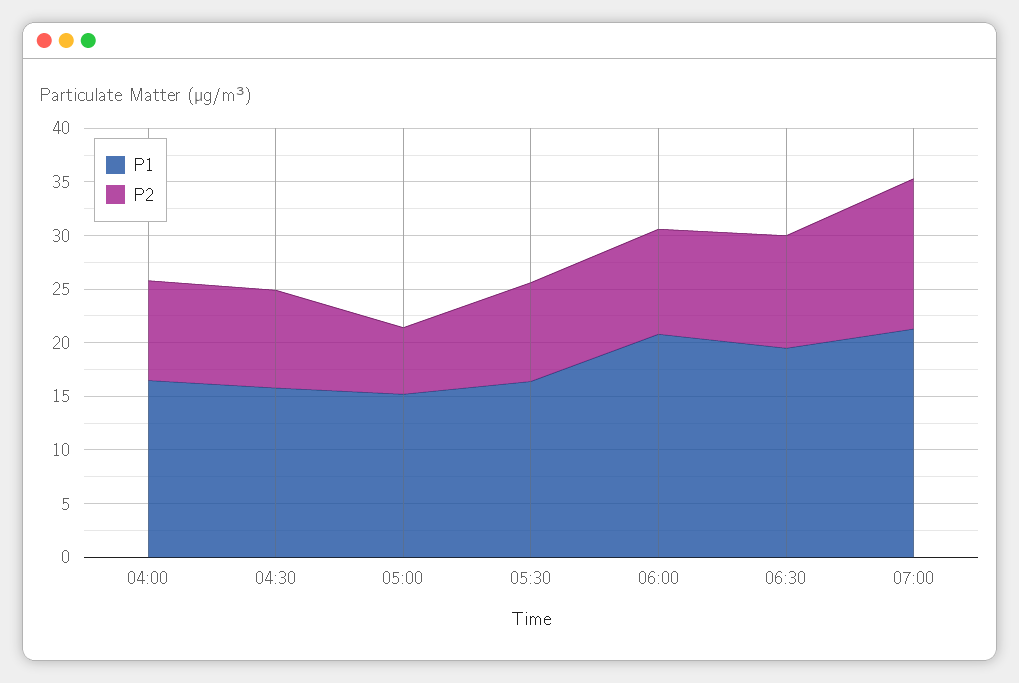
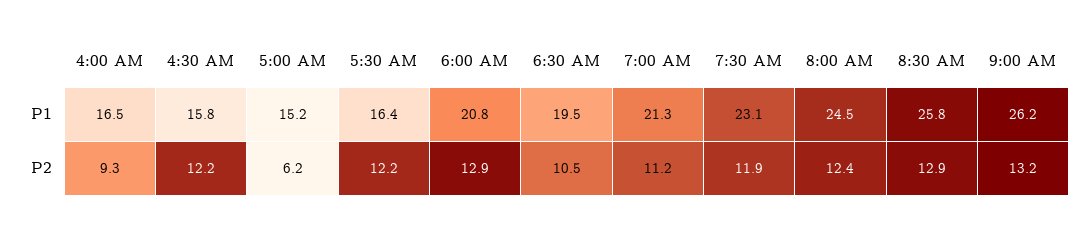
P2, 04:30: 9 -> 12.2
P2, 05:30: 9 -> 12.2
P2, 06:00: 10 -> 12.9
P2, 07:00: 14 -> 11.2
P1, 7:30 AM: none -> 23.1
P1, 8:00 AM: none -> 24.5
P1, 8:30 AM: none -> 25.8
P1, 9:00 AM: none -> 26.2
P2, 7:30 AM: none -> 11.9
P2, 8:00 AM: none -> 12.4
P2, 8:30 AM: none -> 12.9
P2, 9:00 AM: none -> 13.2

